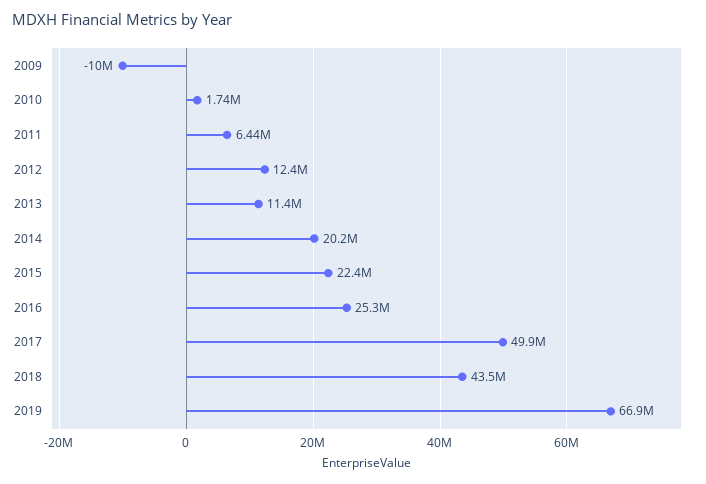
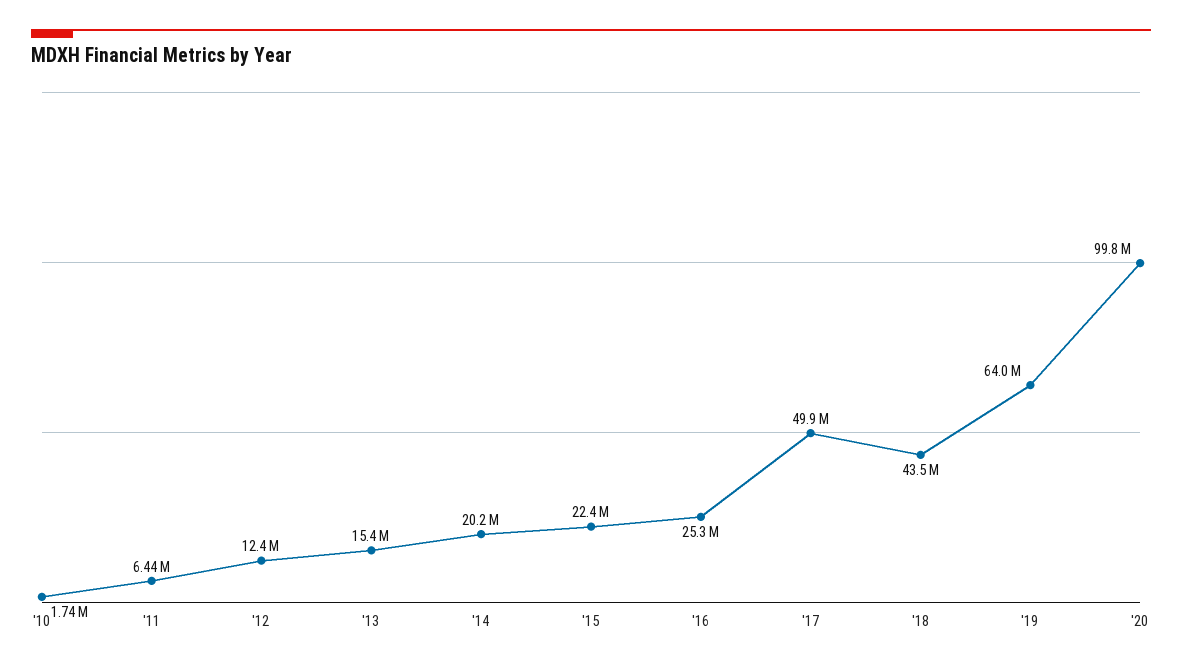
2009: -10000000 -> none
2013: 11400000 -> 15400000
2019: 66900000 -> 64000000
'20: none -> 99800000

